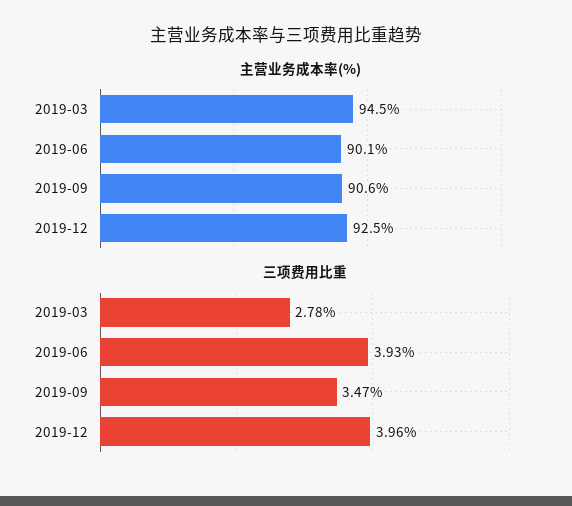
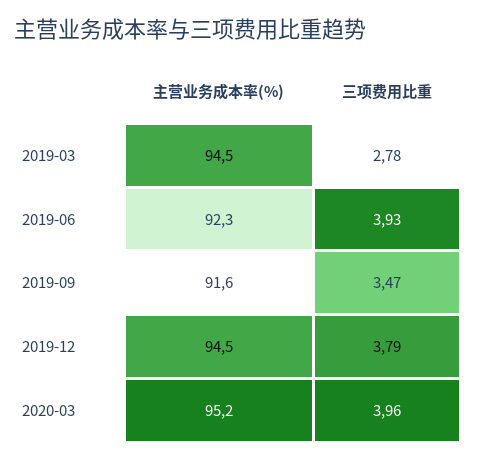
主营业务成本率(%), 2019-06: 90.1 -> 92.3
主营业务成本率(%), 2019-09: 90.6 -> 91.6
主营业务成本率(%), 2019-12: 92.5 -> 94.5
三项费用比重, 2019-12: 3.96 -> 3.79
主营业务成本率(%), 2020-03: none -> 95.2
三项费用比重, 2020-03: none -> 3.96

